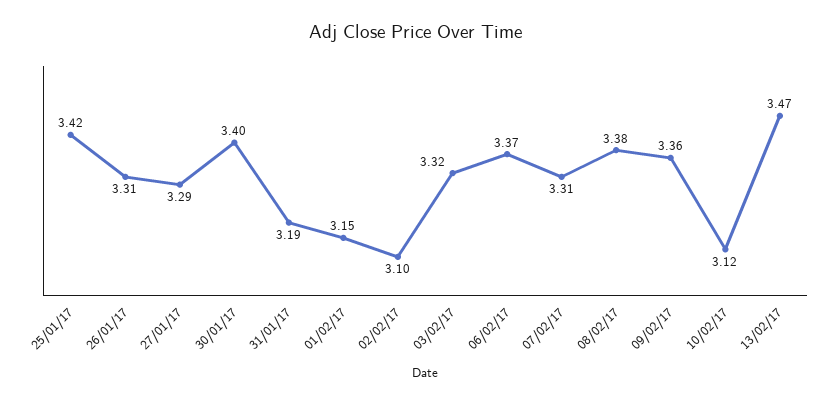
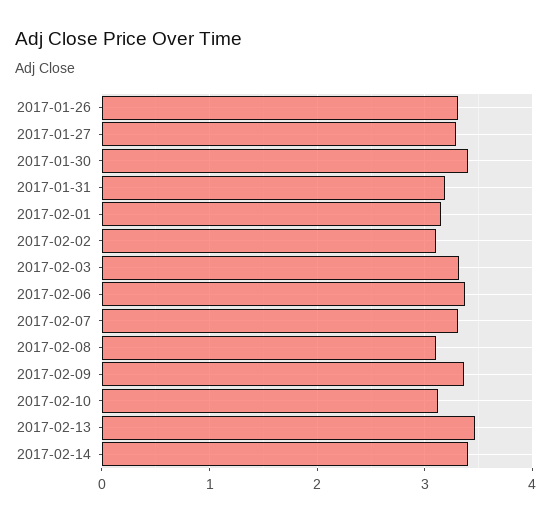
25/01/17: 3.42 -> none
08/02/17: 3.38 -> 3.1
2017-02-14: none -> 3.4

